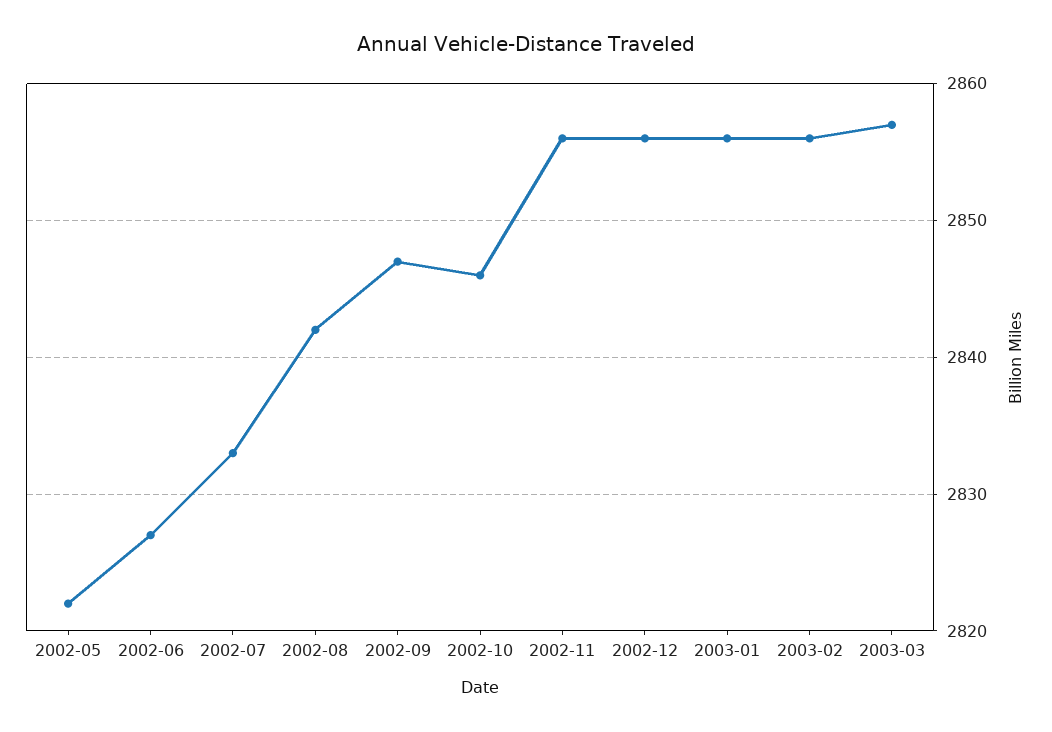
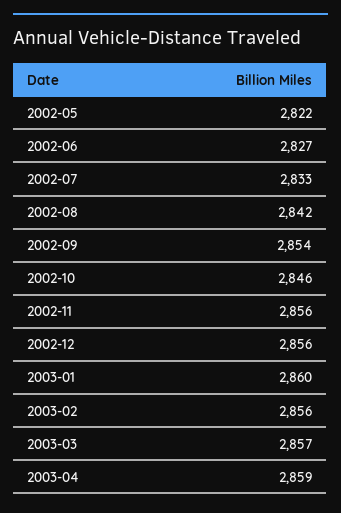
2002-09: 2847 -> 2854
2003-01: 2856 -> 2860
2003-04: none -> 2859

